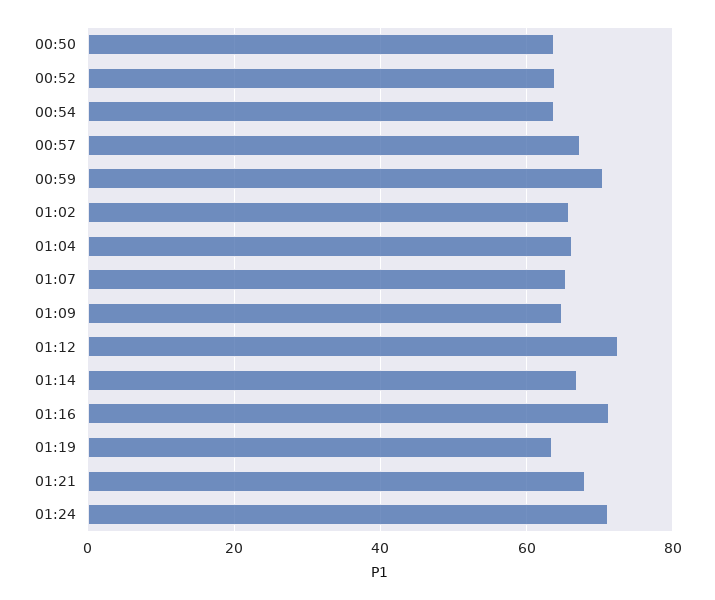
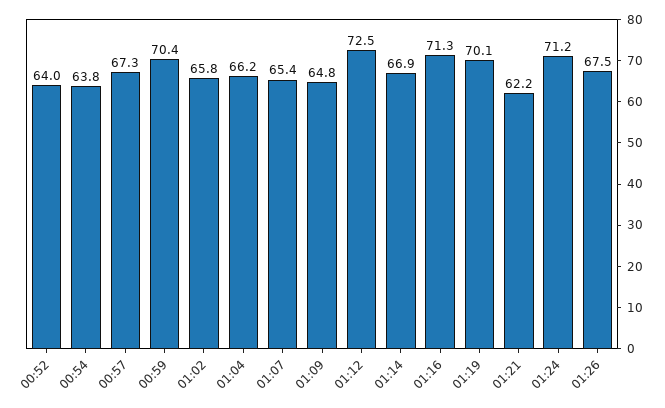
00:50: 64 -> none
01:19: 64 -> 70.1
01:21: 68 -> 62.2
01:26: none -> 67.5

